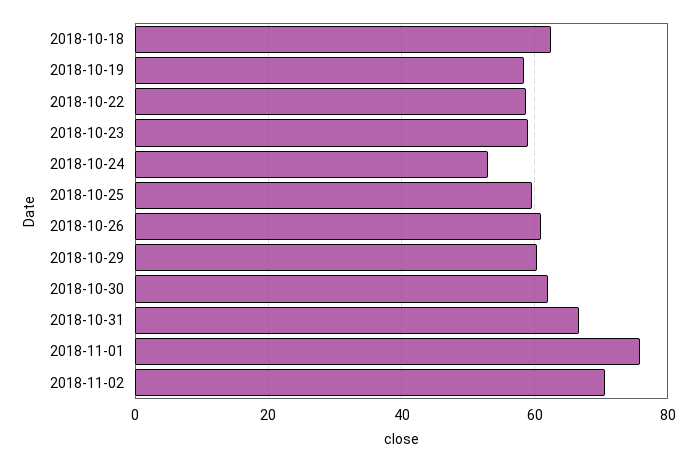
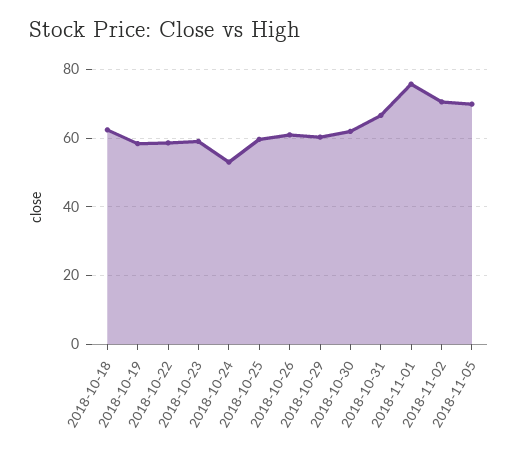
2018-11-05: none -> 70

